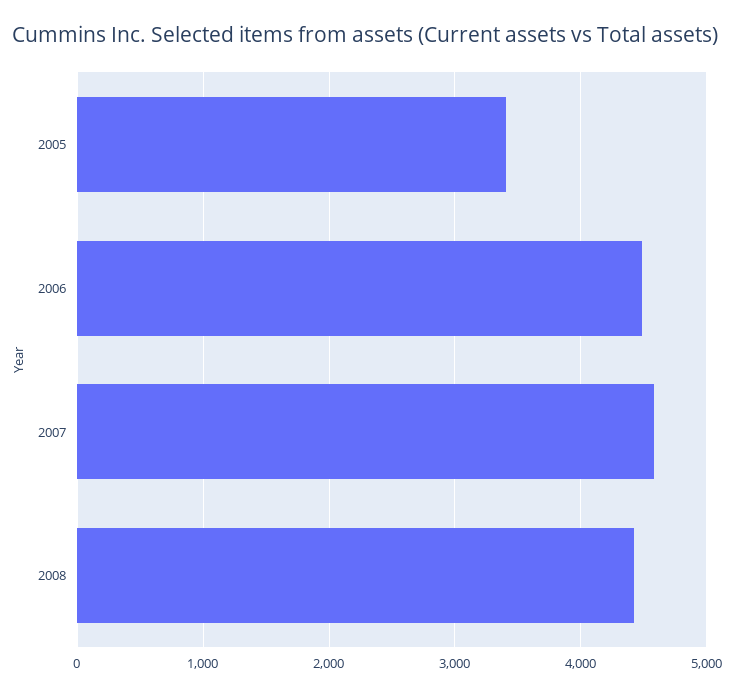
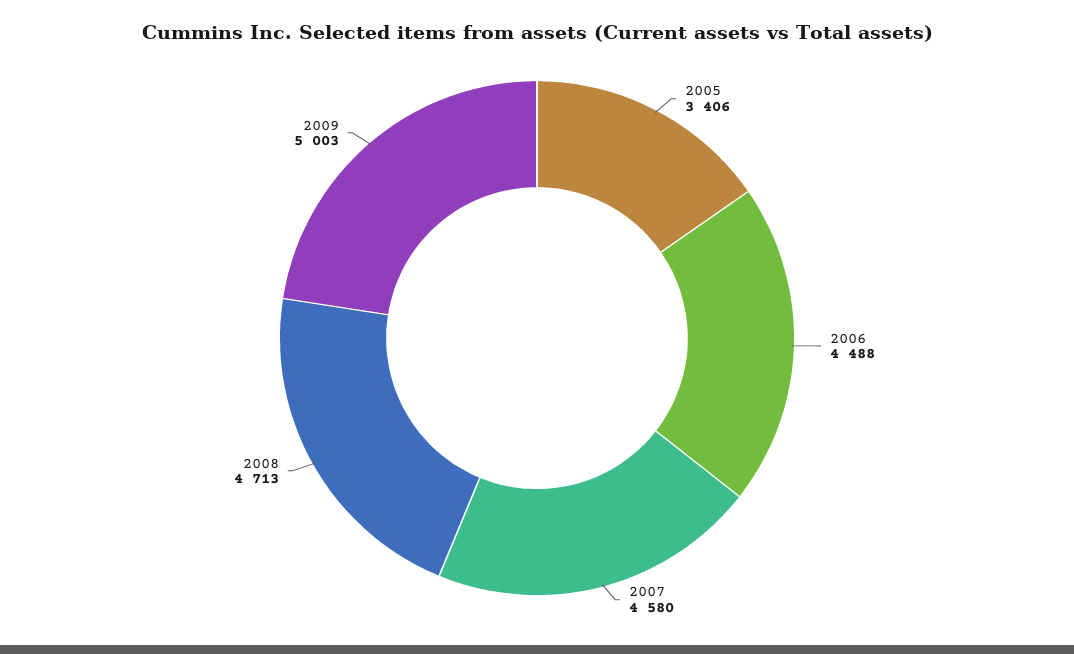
2008: 4400 -> 4713
2009: none -> 5003

